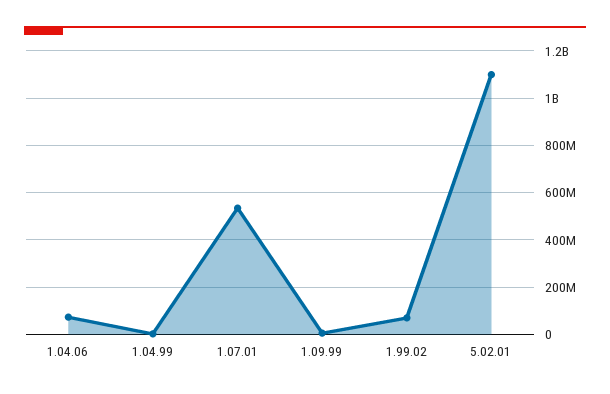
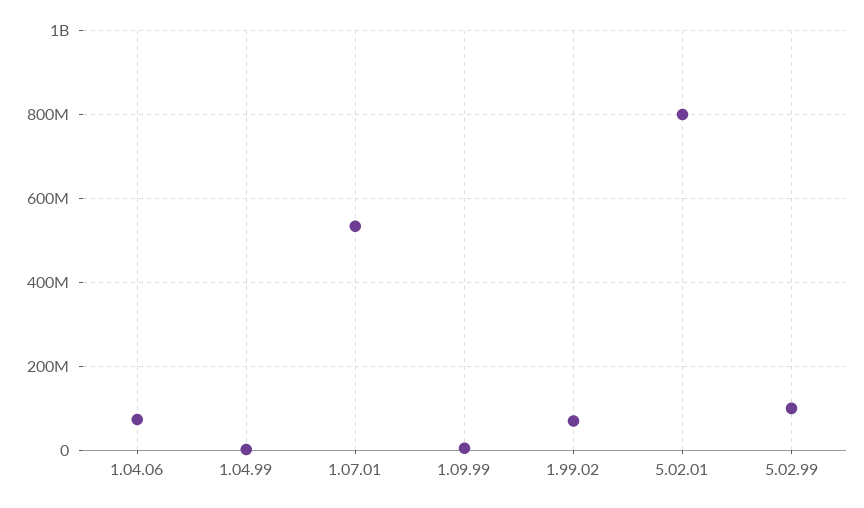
5.02.01: 1100000000 -> 800000000
5.02.99: none -> 100000000

